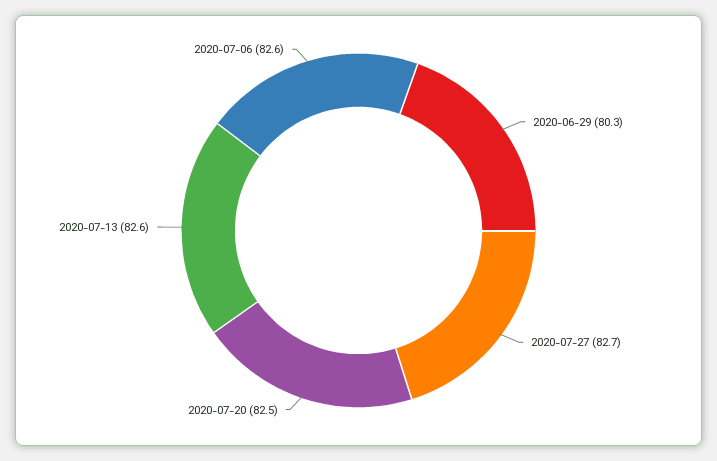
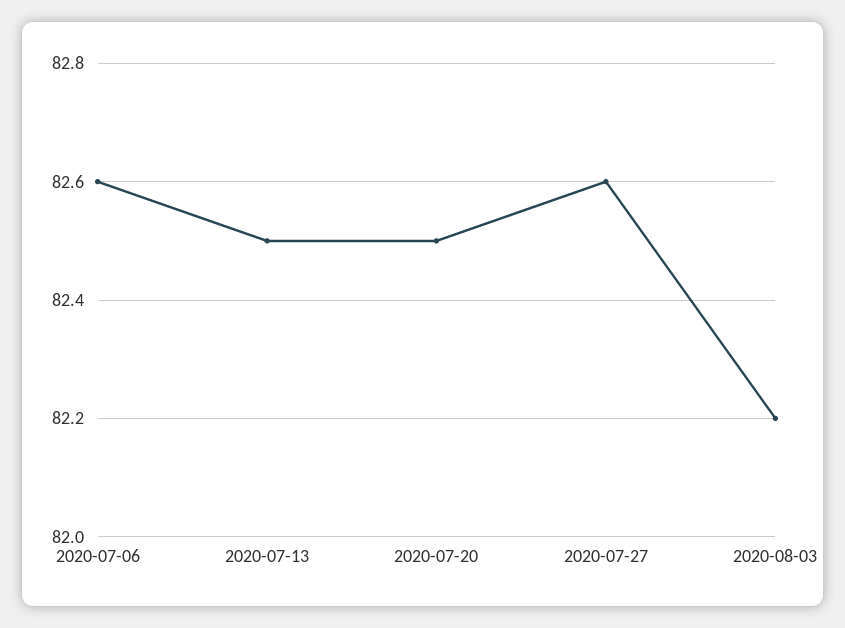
2020-06-29: 80.3 -> none
2020-07-27: 82.7 -> 82.6
2020-07-13: 82.6 -> 82.5
2020-08-03: none -> 82.2

